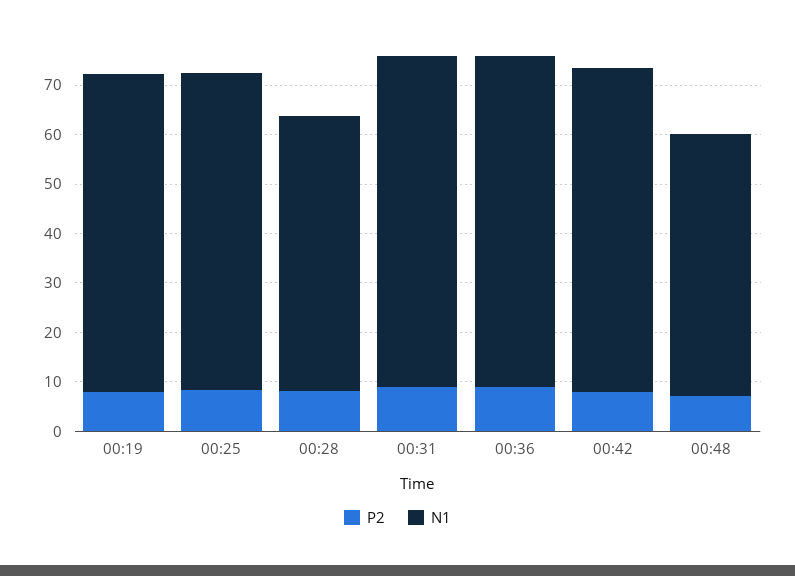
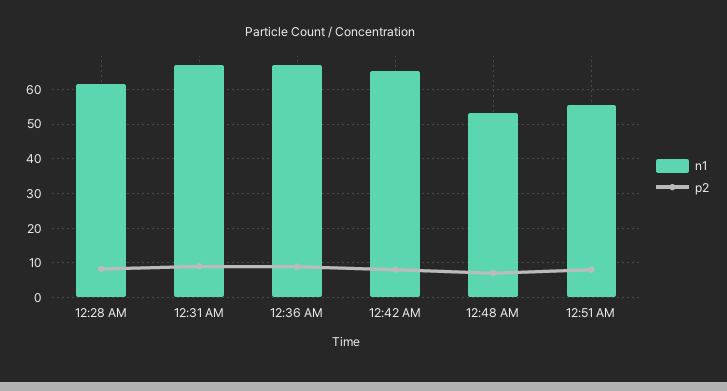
P2, 00:19: 8 -> none
N1, 00:19: 64 -> none
P2, 00:25: 8 -> none
N1, 00:25: 64 -> none
N1, 00:28: 56 -> 62
N1, 12:51 AM: none -> 56
P2, 12:51 AM: none -> 8

